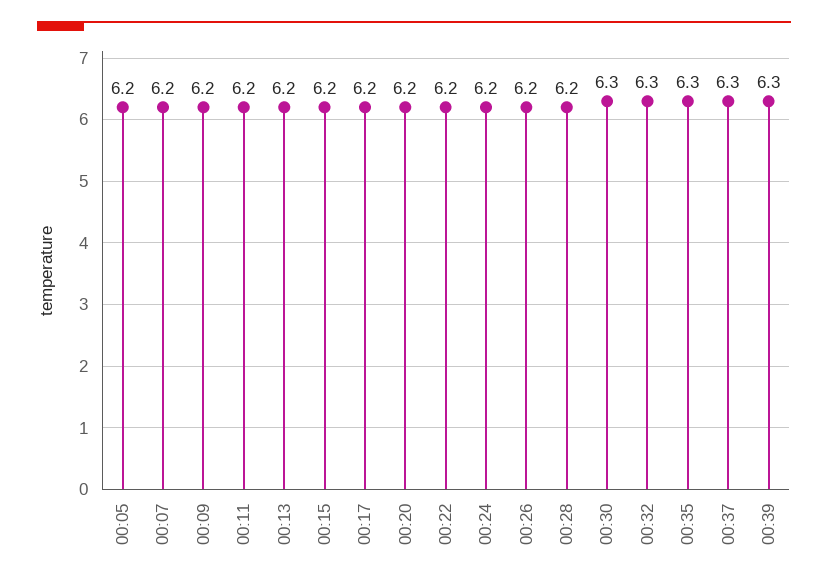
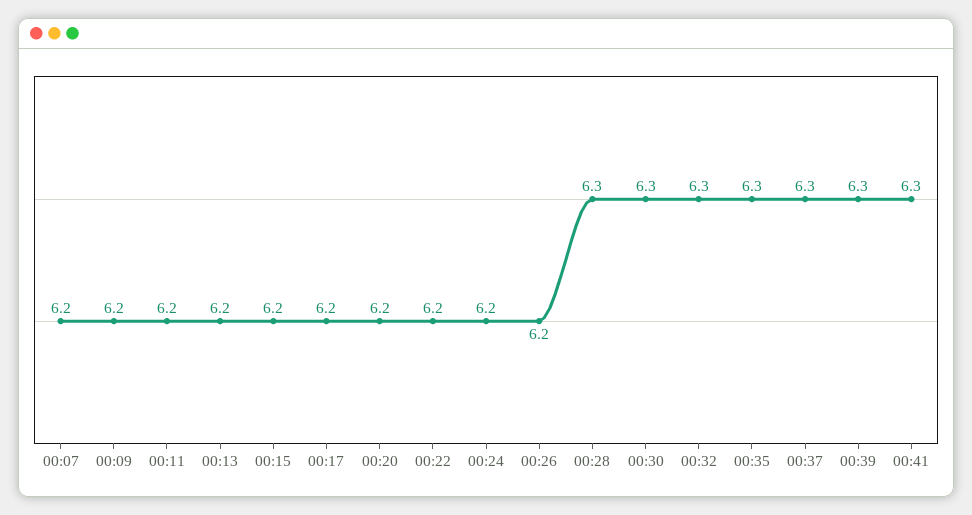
00:05: 6.2 -> none
00:28: 6.2 -> 6.3
00:41: none -> 6.3

